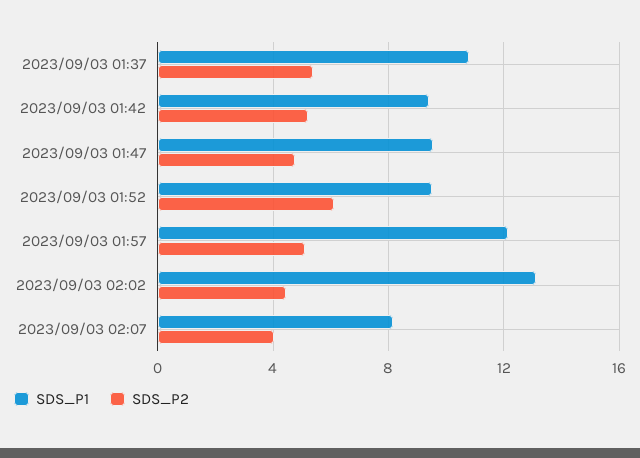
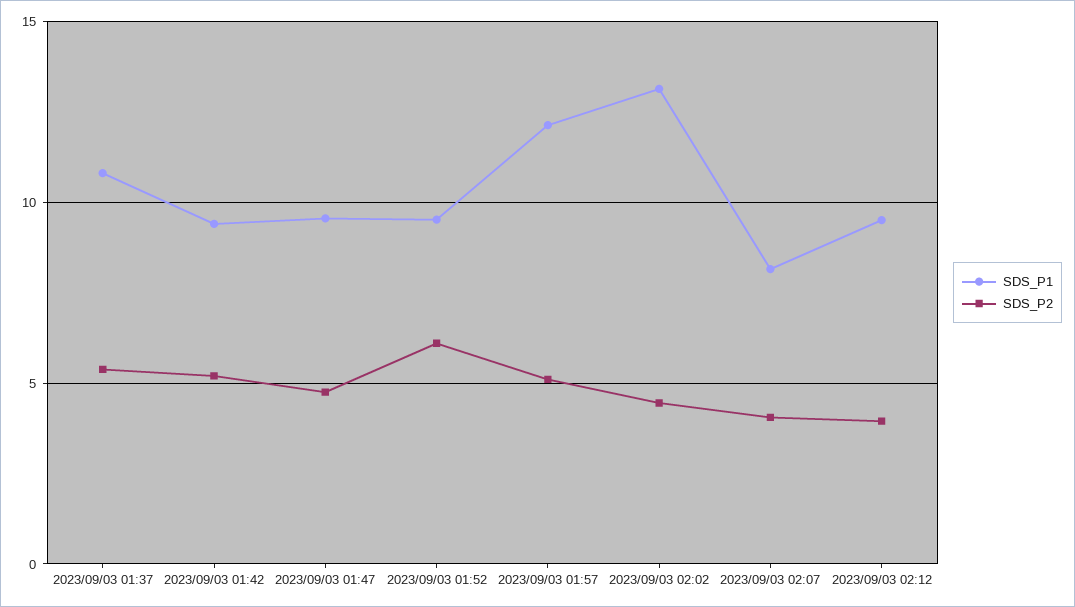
SDS_P1, 2023/09/03 02:12: none -> 9.5
SDS_P2, 2023/09/03 02:12: none -> 4

